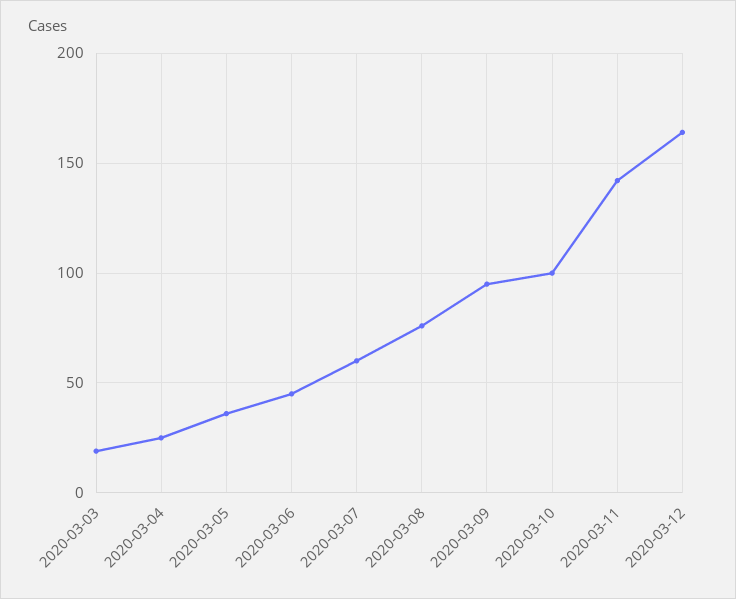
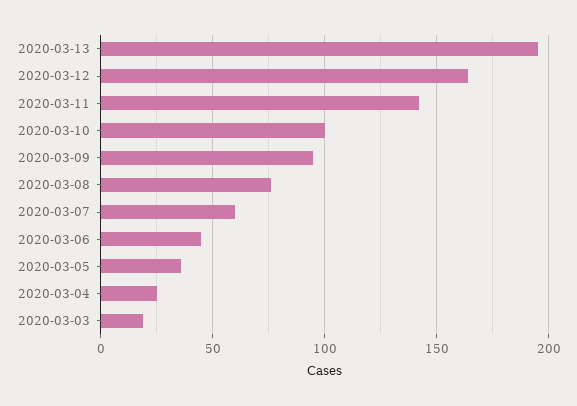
2020-03-13: none -> 195

